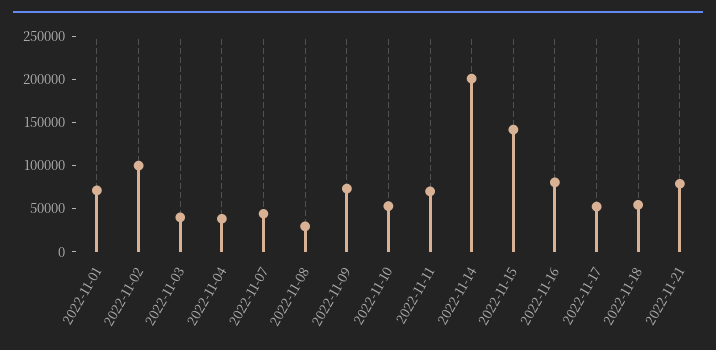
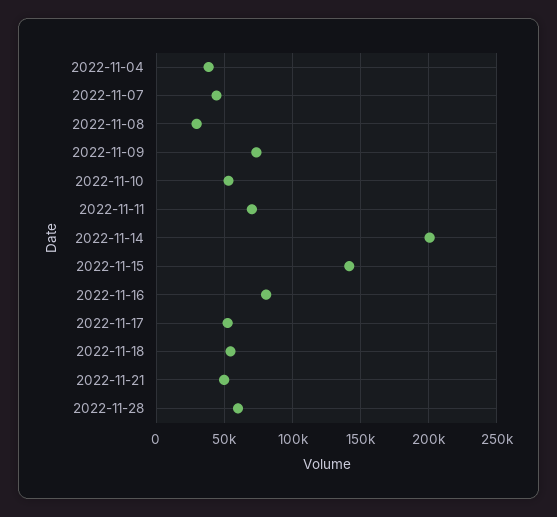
2022-11-01: 70000 -> none
2022-11-02: 100000 -> none
2022-11-03: 40000 -> none
2022-11-21: 80000 -> 50000
2022-11-28: none -> 60000

